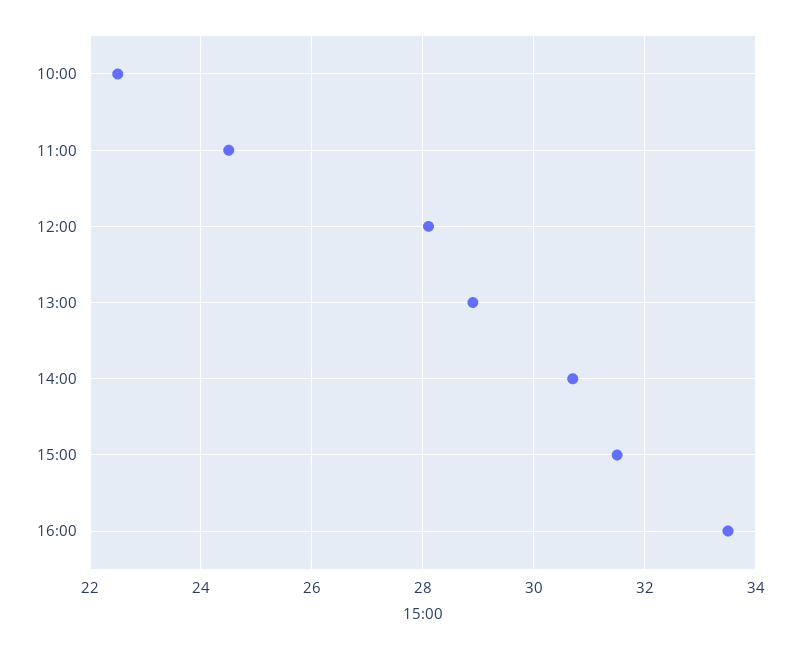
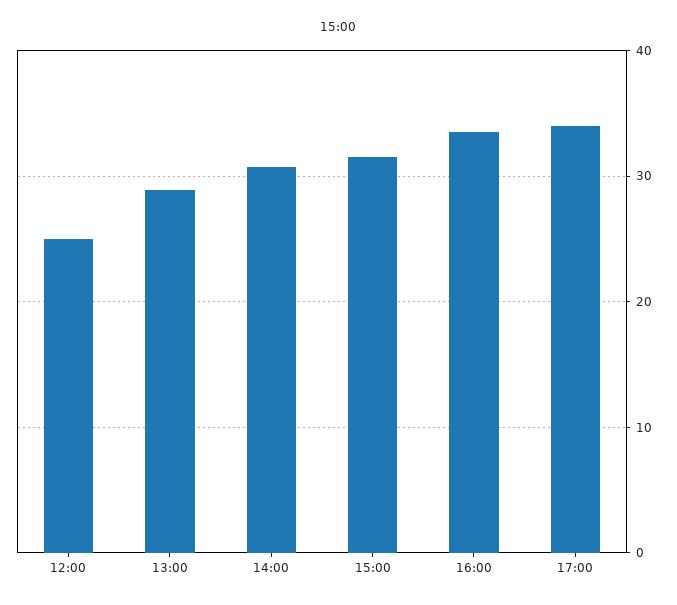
10:00: 22.5 -> none
11:00: 24.5 -> none
12:00: 28 -> 25
17:00: none -> 34

